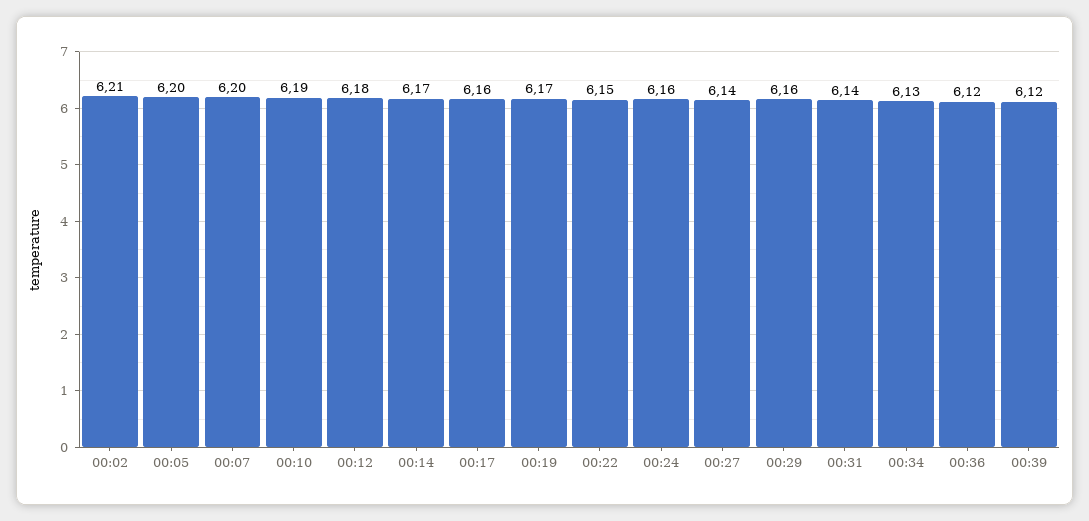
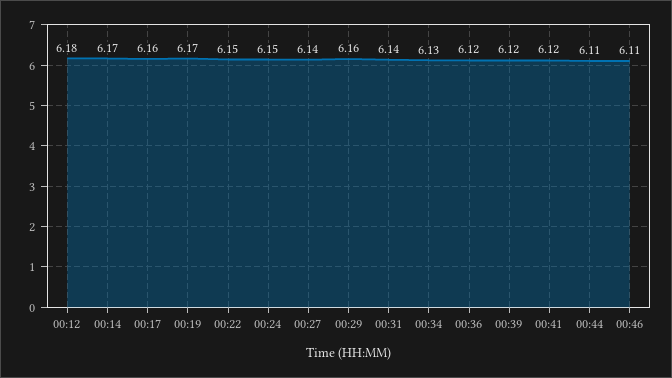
00:02: 6.21 -> none
00:05: 6.2 -> none
00:07: 6.2 -> none
00:10: 6.19 -> none
00:24: 6.16 -> 6.15
00:41: none -> 6.12
00:44: none -> 6.11
00:46: none -> 6.11

